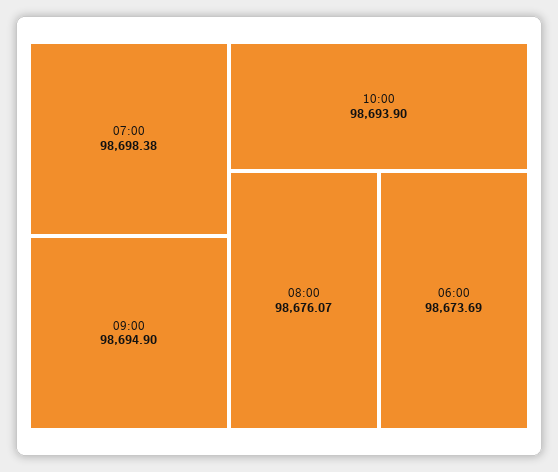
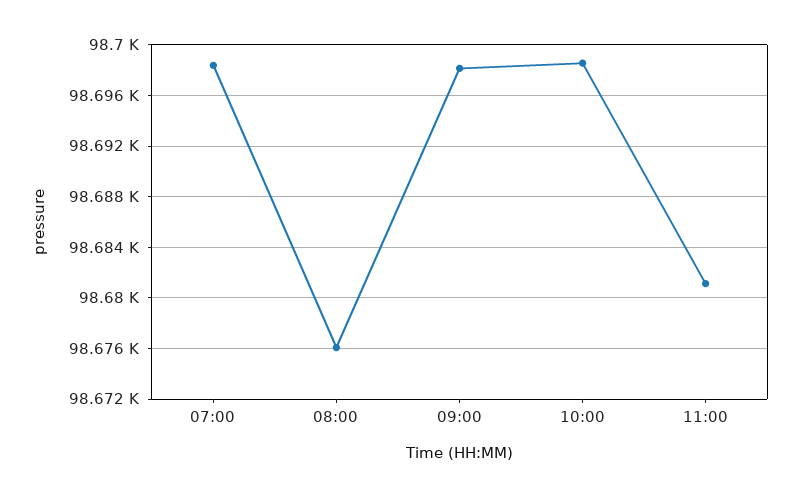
09:00: 98694.9 -> 98698
10:00: 98693.9 -> 98698.5
06:00: 98673.69 -> none
11:00: none -> 98681

